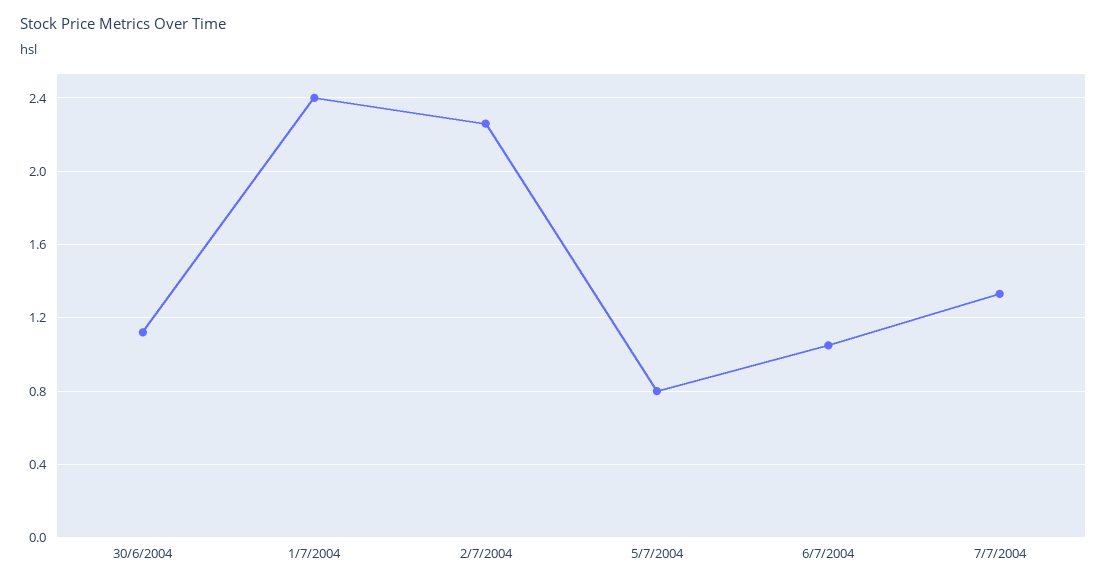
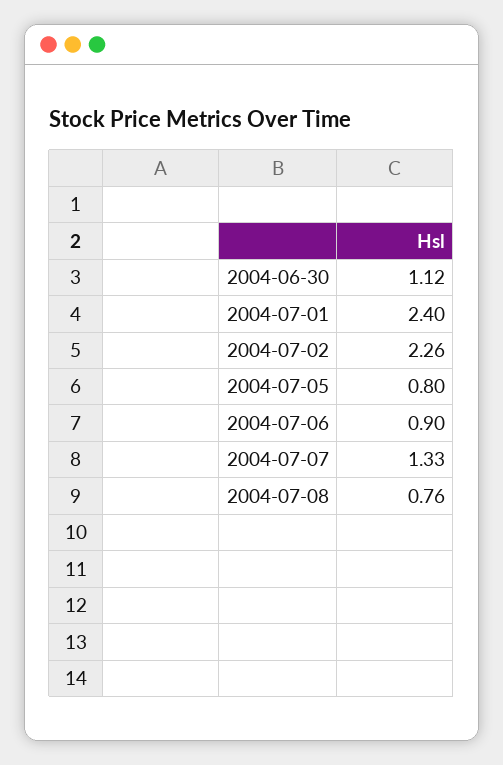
6/7/2004: 1.05 -> 0.9
2004-07-08: none -> 0.76

